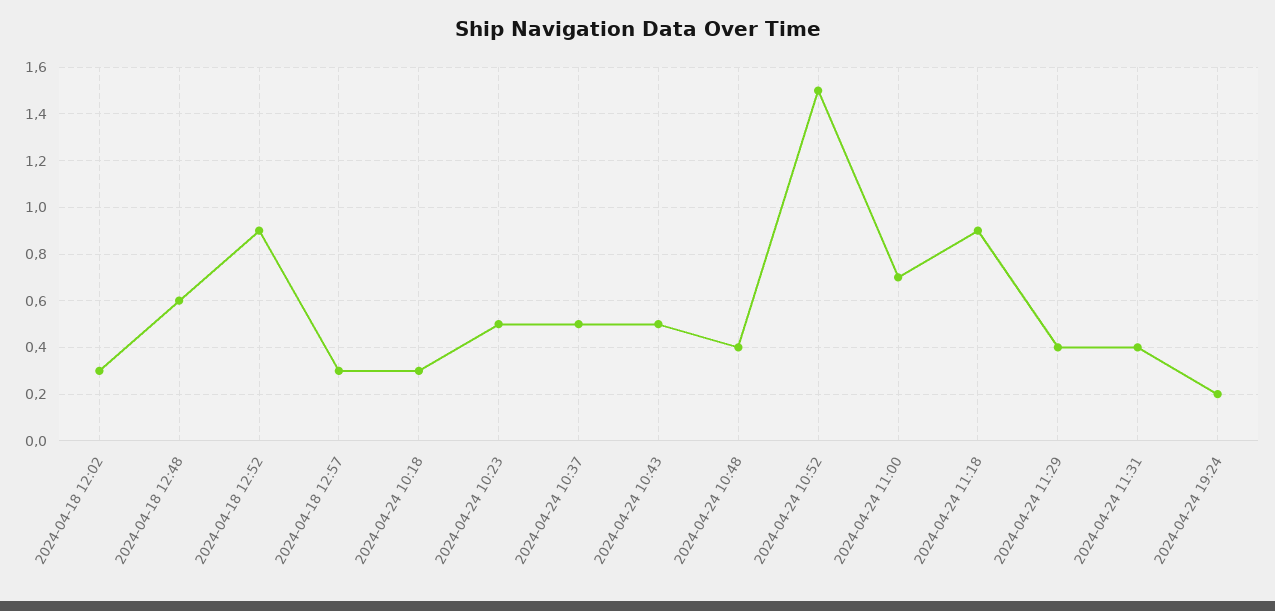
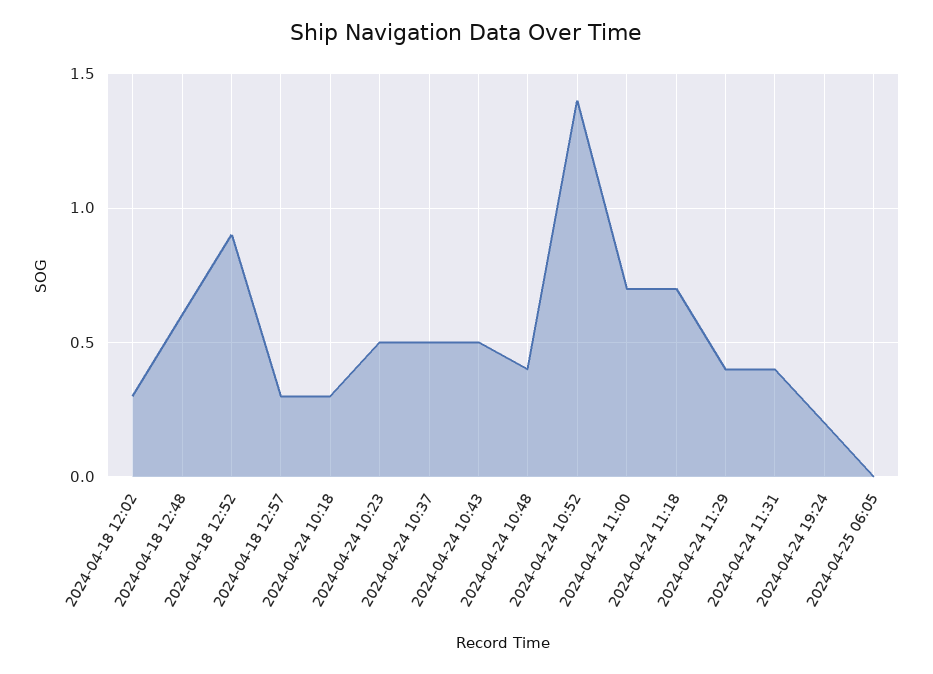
2024-04-24 10:52: 1.5 -> 1.4
2024-04-24 11:18: 0.9 -> 0.7
2024-04-25 06:05: none -> 0

